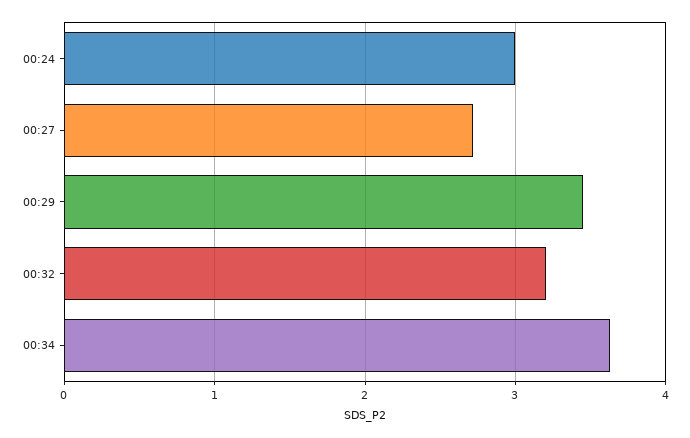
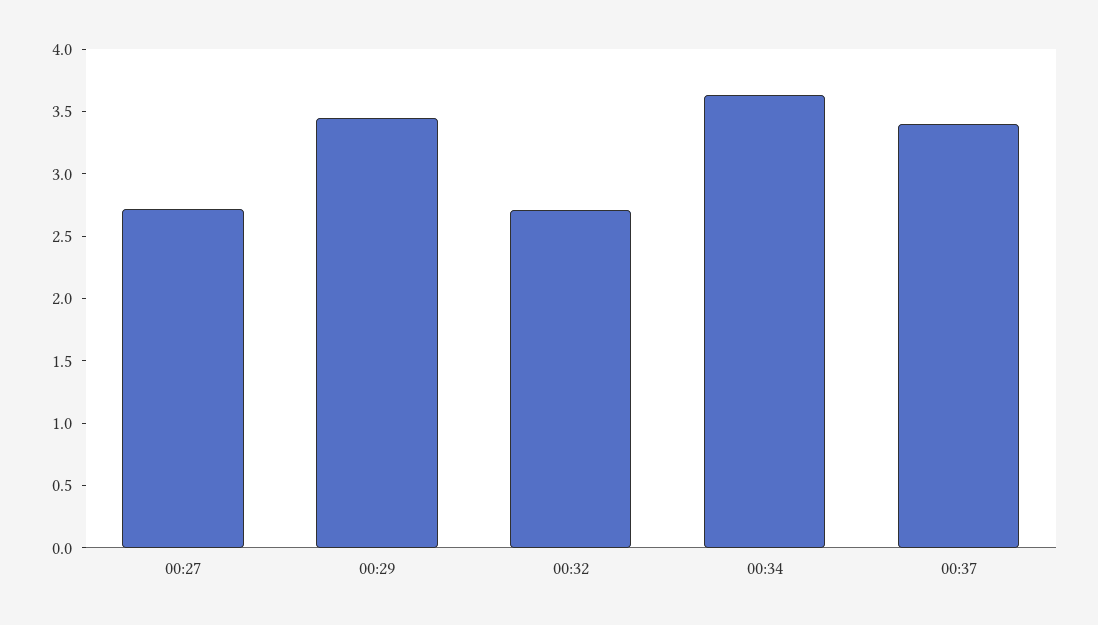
00:24: 3 -> none
00:32: 3.2 -> 2.7
00:37: none -> 3.4

